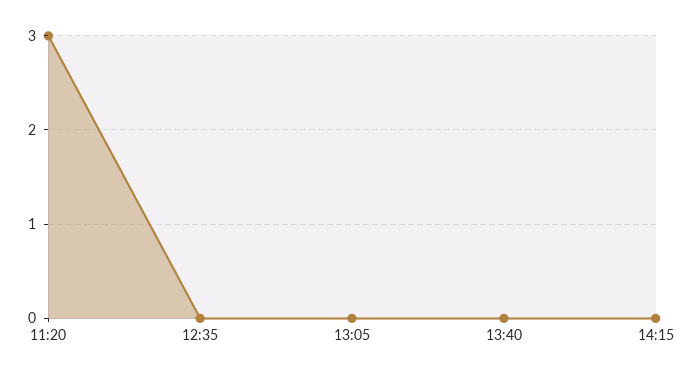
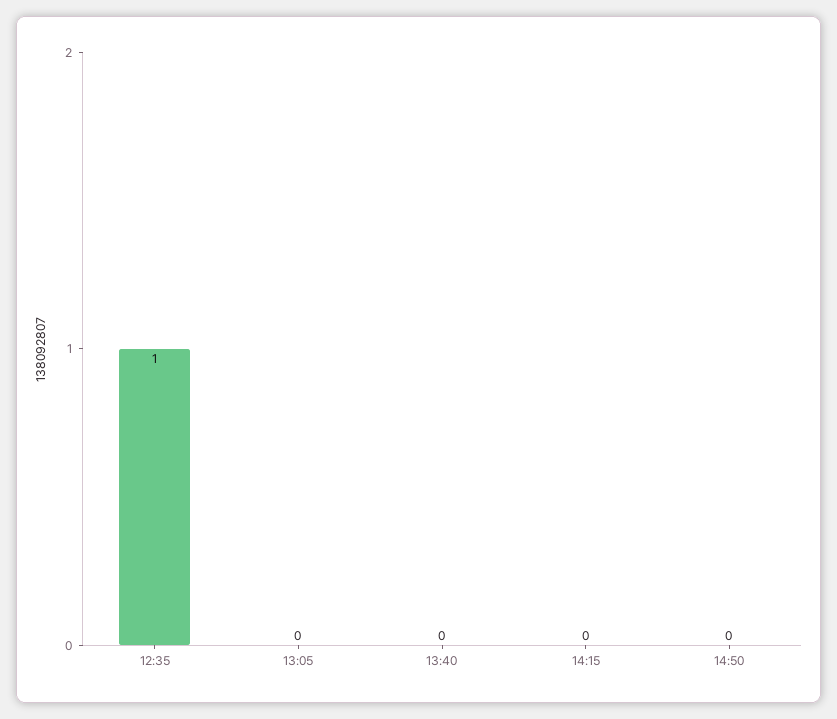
11:20: 3 -> none
12:35: 0 -> 1
14:50: none -> 0

